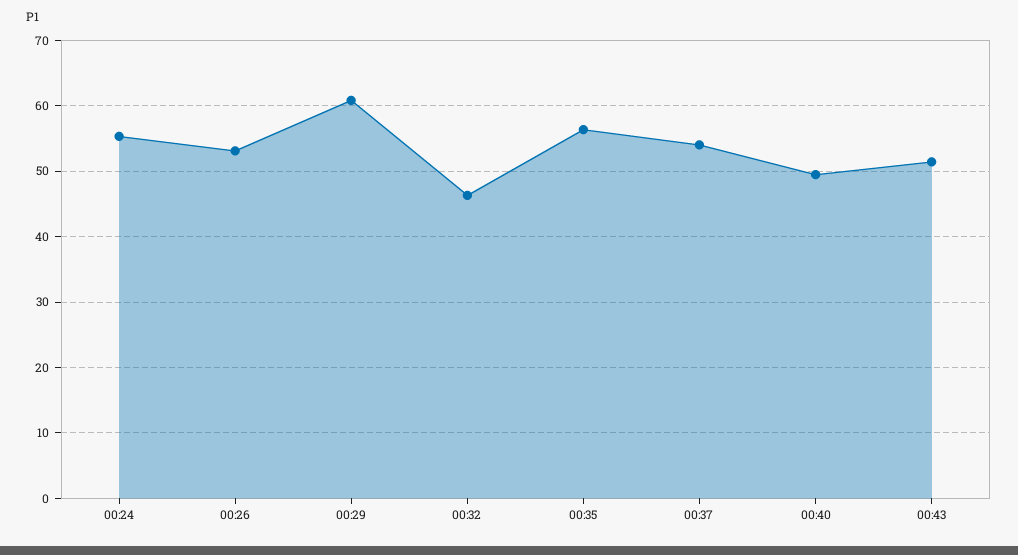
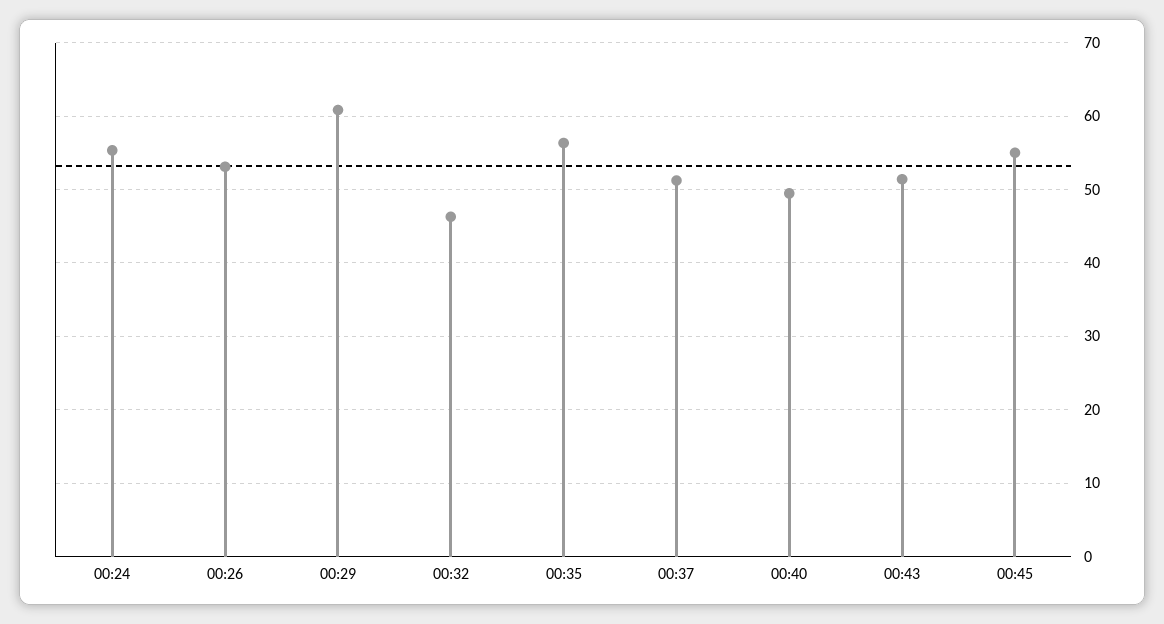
00:37: 54 -> 51
00:45: none -> 55

